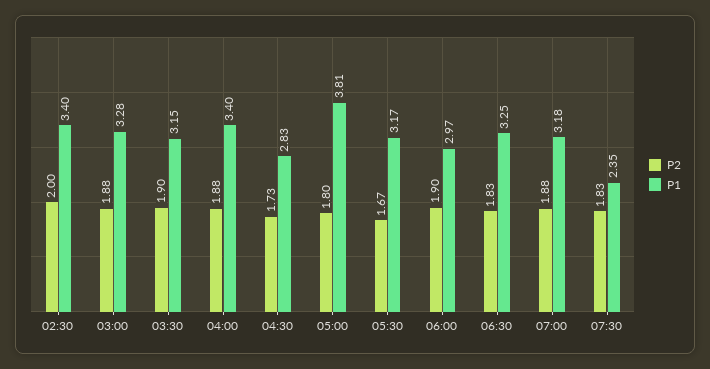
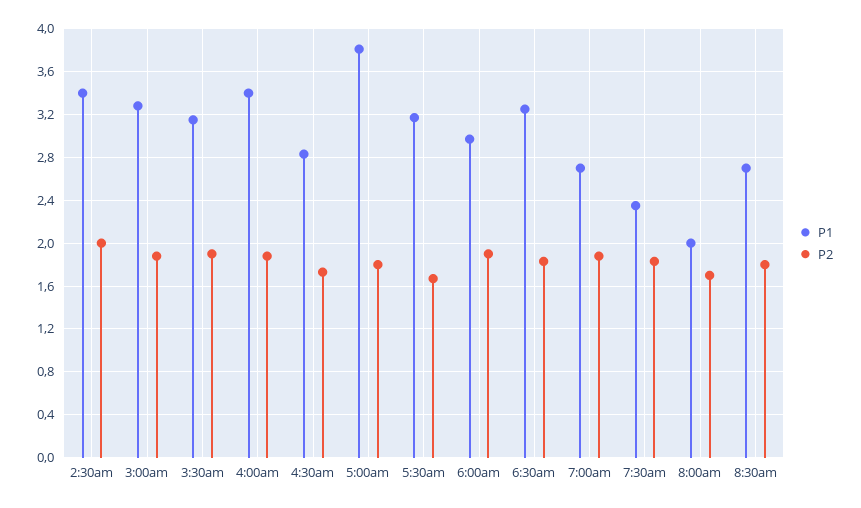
P1, 07:00: 3.18 -> 2.7
P1, 8:00am: none -> 2
P2, 8:00am: none -> 1.7
P1, 8:30am: none -> 2.7
P2, 8:30am: none -> 1.8

